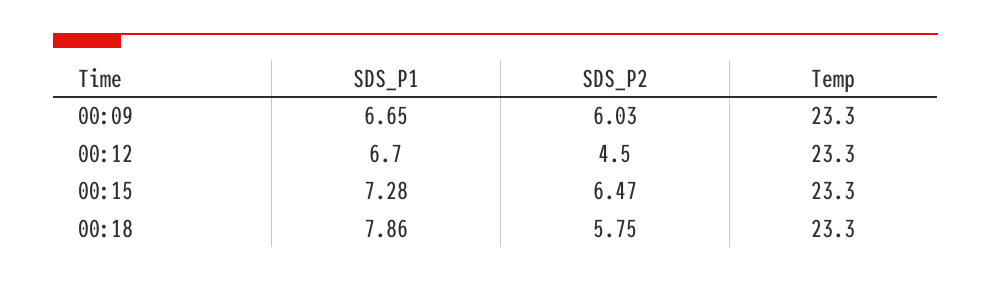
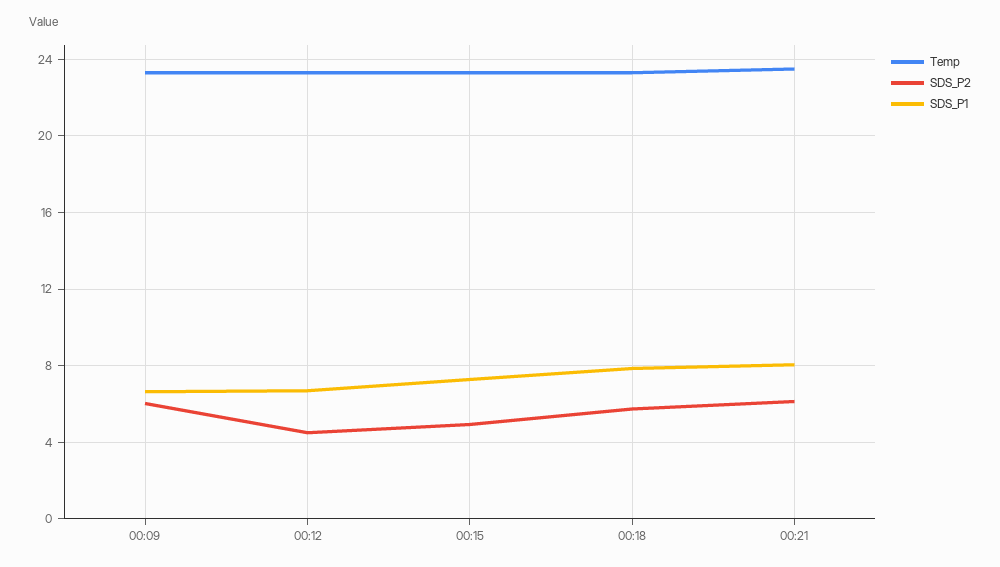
SDS_P2, 00:15: 6.47 -> 5
Temp, 00:21: none -> 23.5
SDS_P2, 00:21: none -> 6
SDS_P1, 00:21: none -> 8

